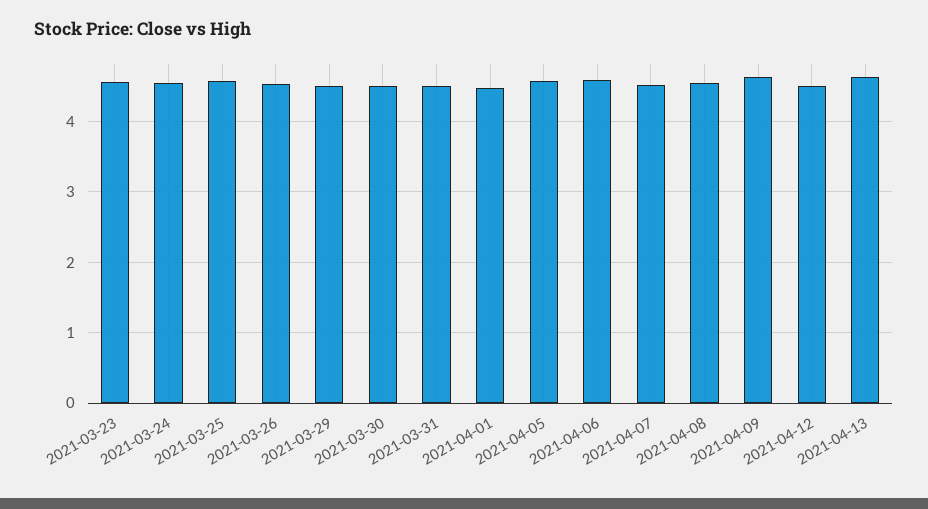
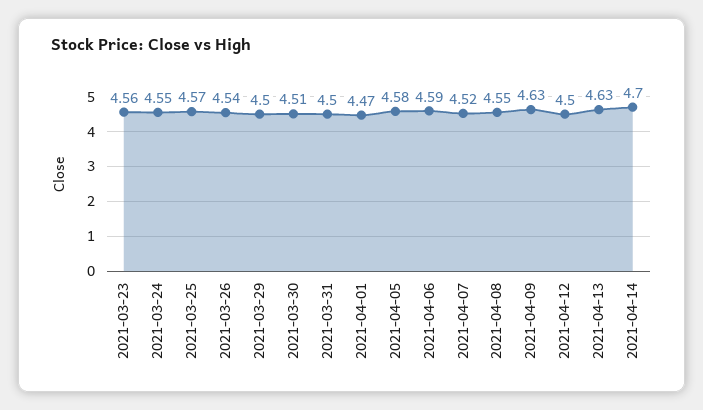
2021-04-14: none -> 4.7

